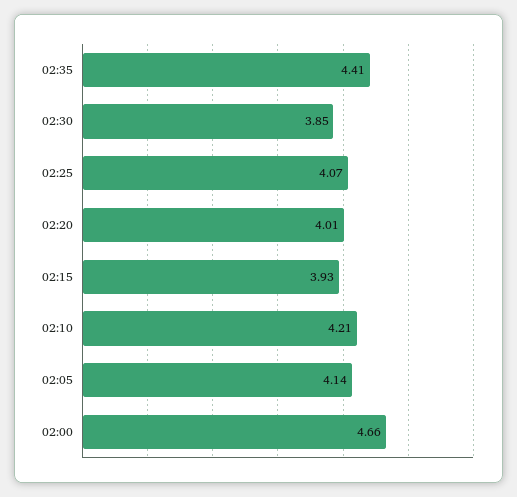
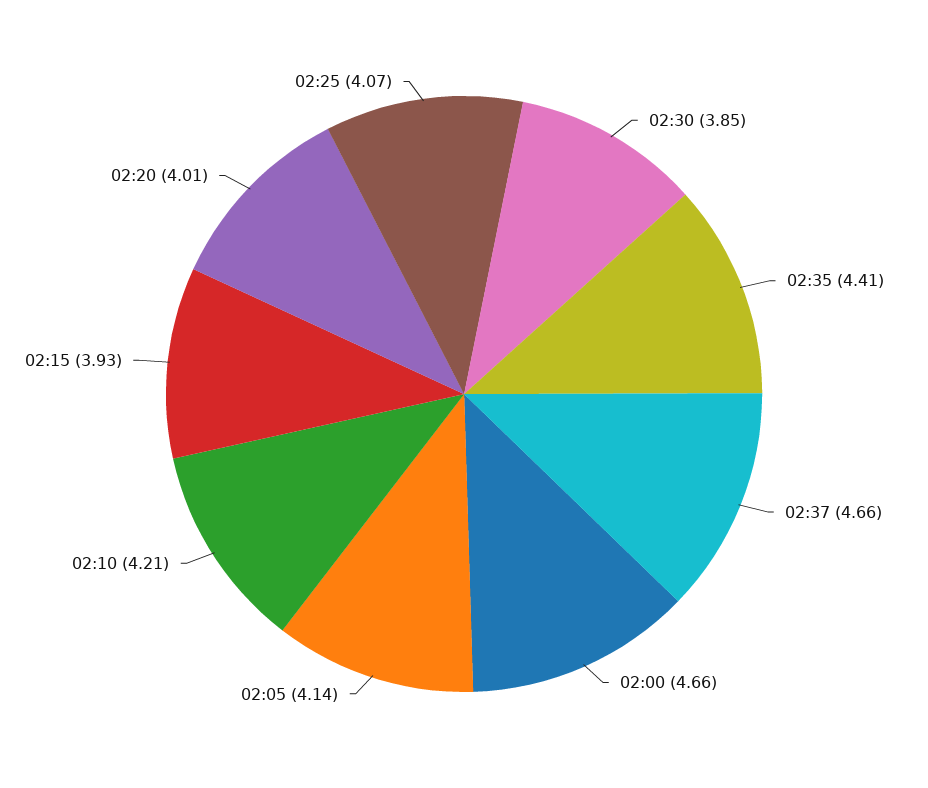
02:37: none -> 4.66

